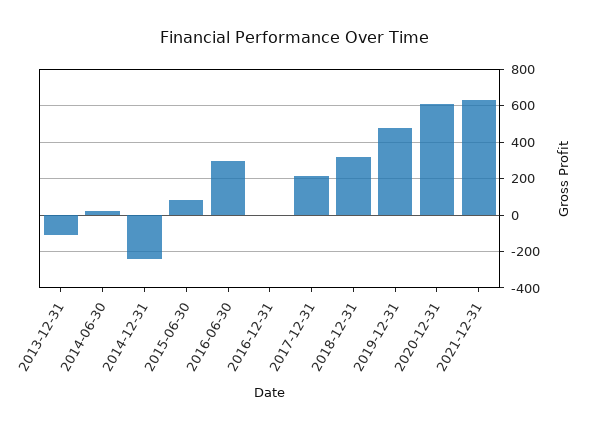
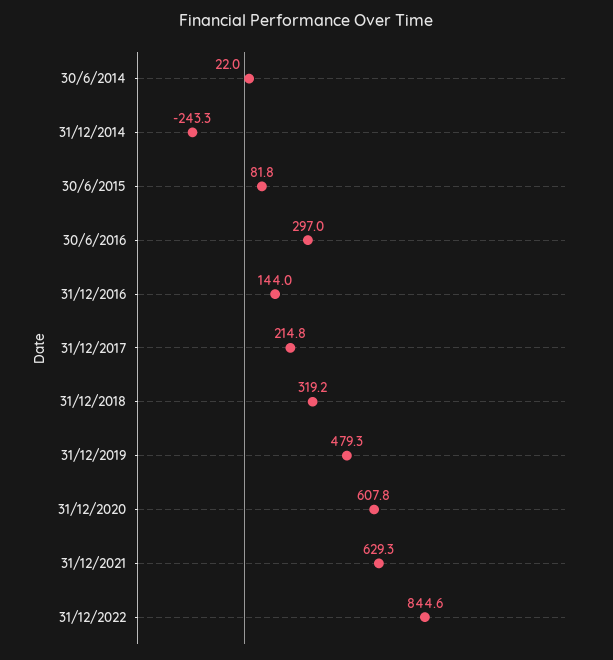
2013-12-31: -100 -> none
2016-12-31: 0 -> 144
31/12/2022: none -> 844.6

